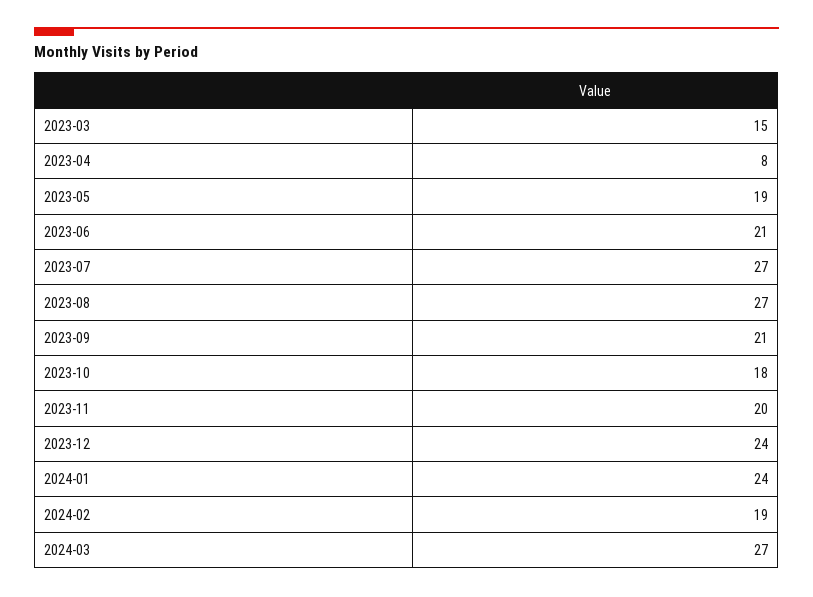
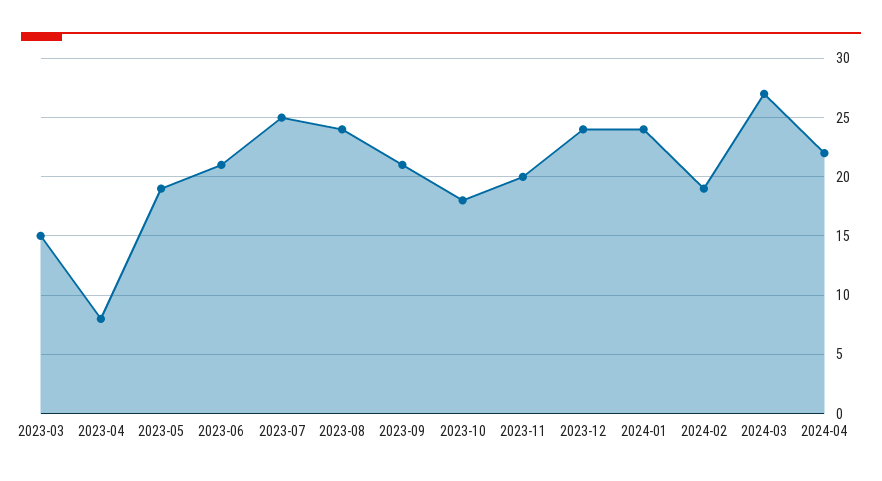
2023-07: 27 -> 25
2023-08: 27 -> 24
2024-04: none -> 22

